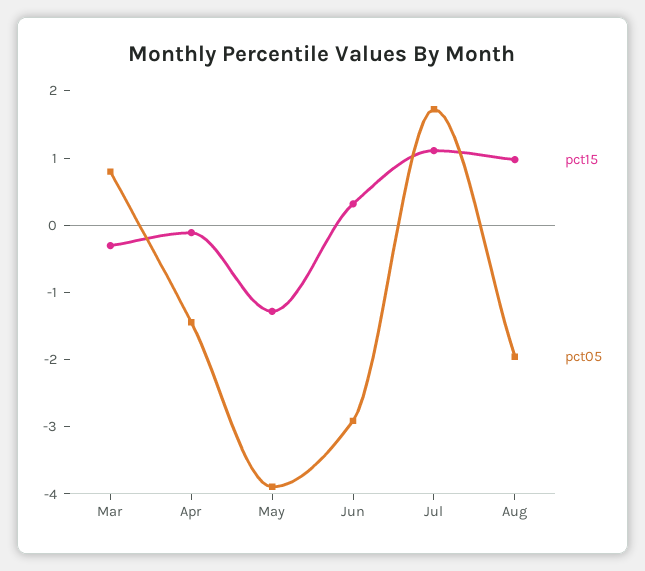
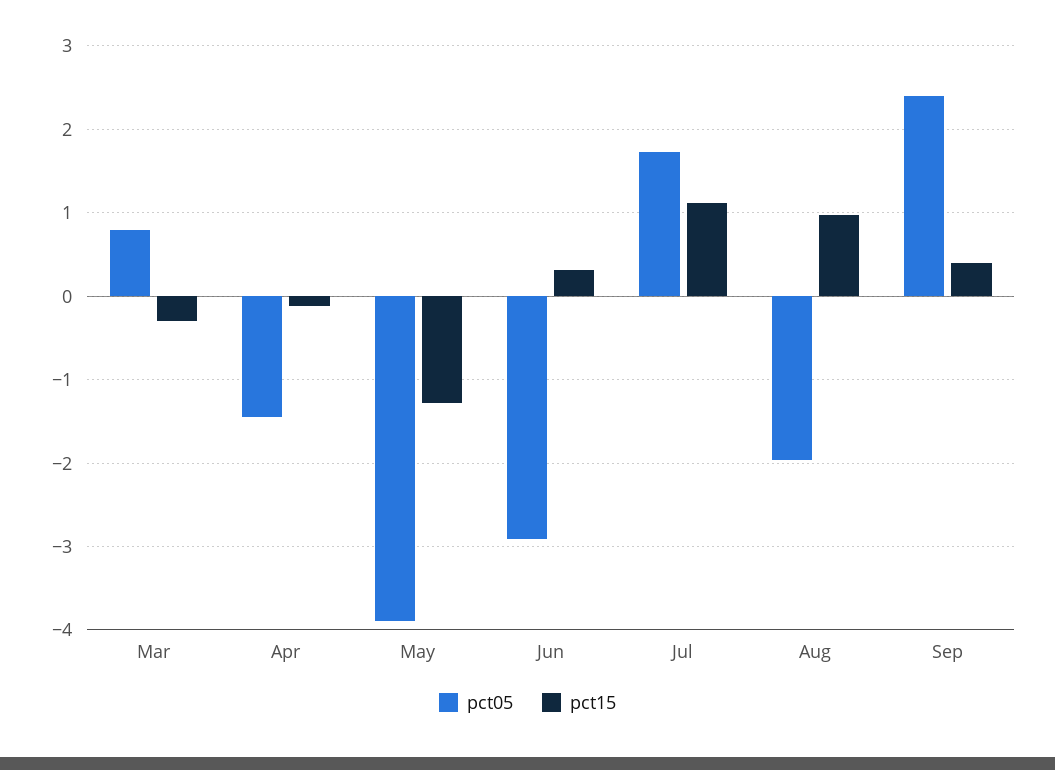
pct05, Sep: none -> 2.4
pct15, Sep: none -> 0.4

